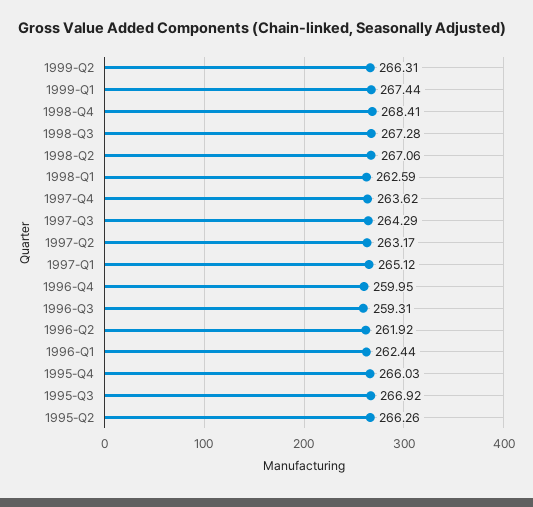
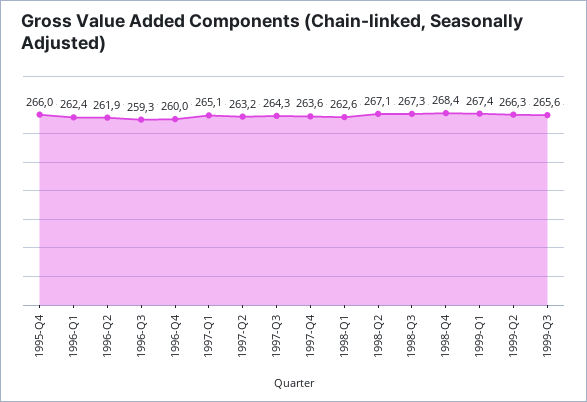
1995-Q3: 266.92 -> none
1995-Q2: 266.26 -> none
1999-Q3: none -> 265.6

